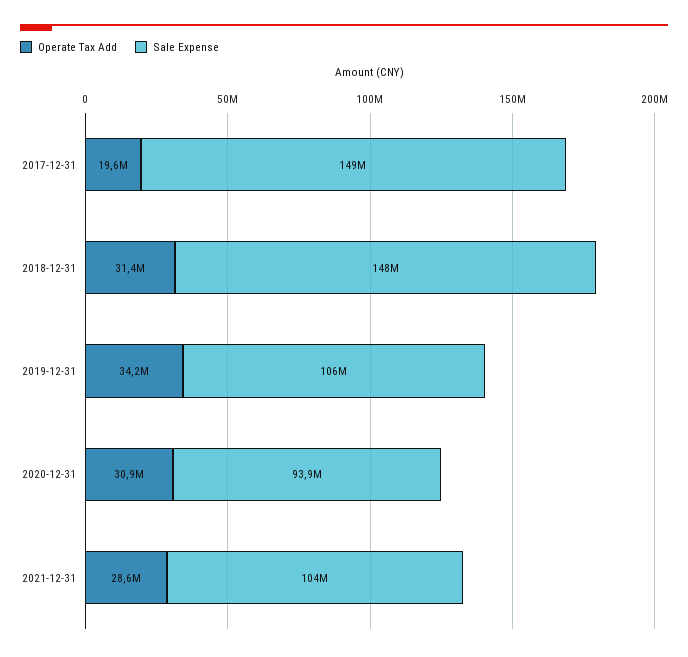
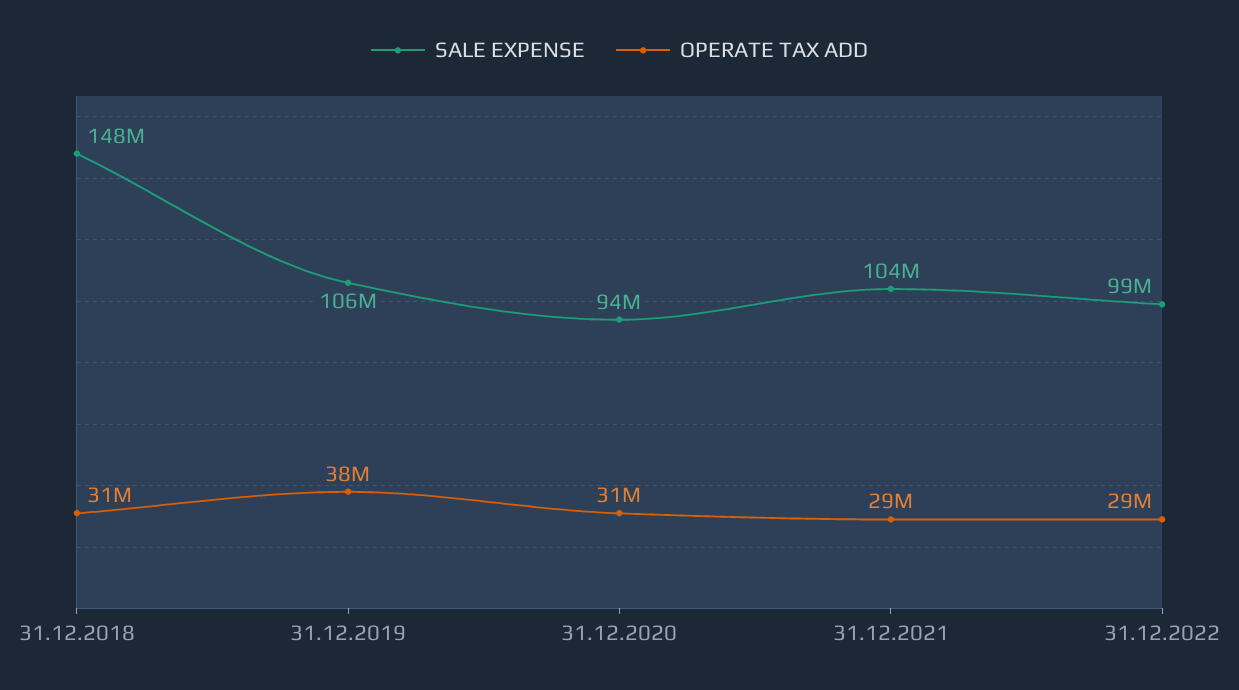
Operate Tax Add, 2017-12-31: 19600000 -> none
Sale Expense, 2017-12-31: 149000000 -> none
Operate Tax Add, 2019-12-31: 34200000 -> 38000000
Sale Expense, 31.12.2022: none -> 99000000
Operate Tax Add, 31.12.2022: none -> 29000000

